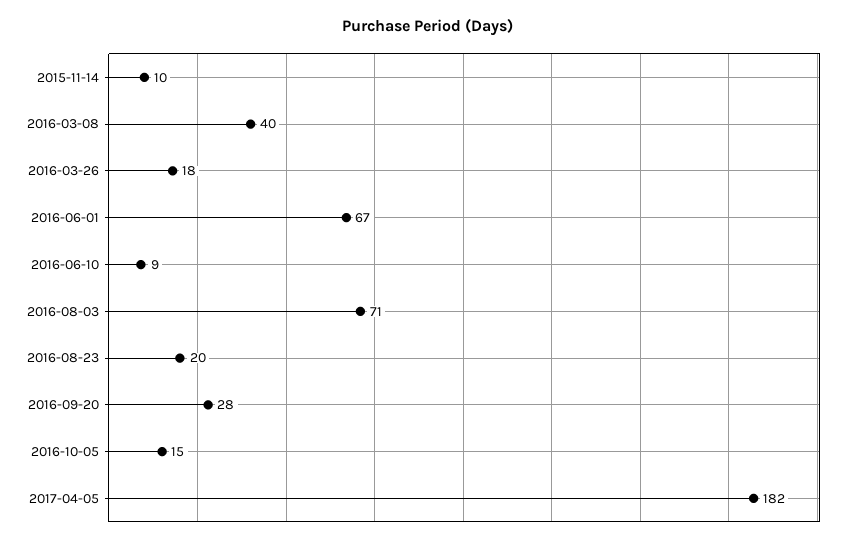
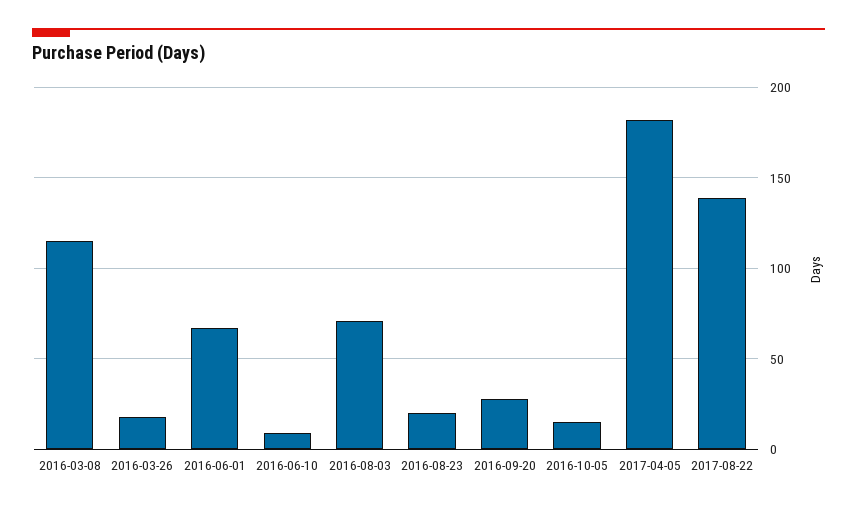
2015-11-14: 10 -> none
2016-03-08: 40 -> 115
2017-08-22: none -> 140

